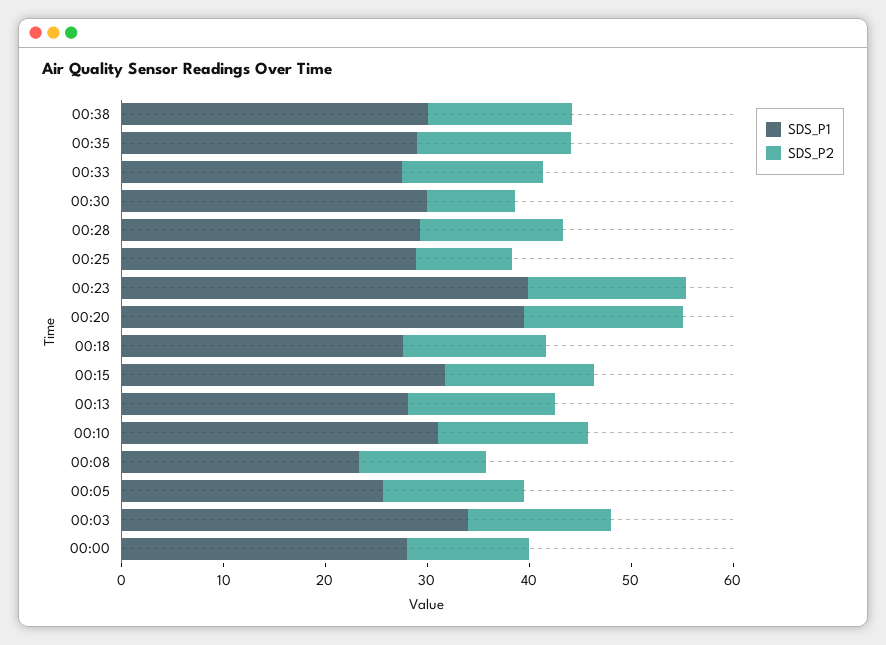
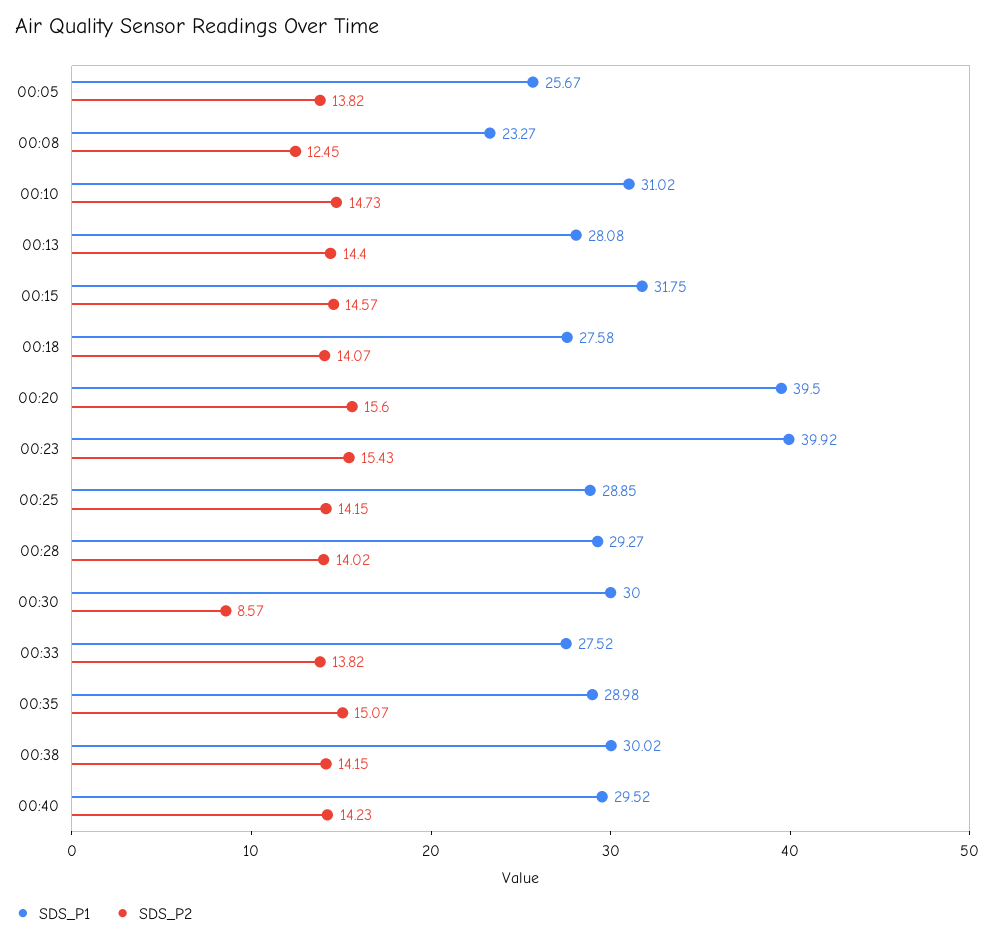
SDS_P2, 00:25: 10 -> 14.15
SDS_P1, 00:03: 34 -> none
SDS_P2, 00:03: 14 -> none
SDS_P1, 00:00: 28 -> none
SDS_P2, 00:00: 12 -> none
SDS_P1, 00:40: none -> 29.52
SDS_P2, 00:40: none -> 14.23

